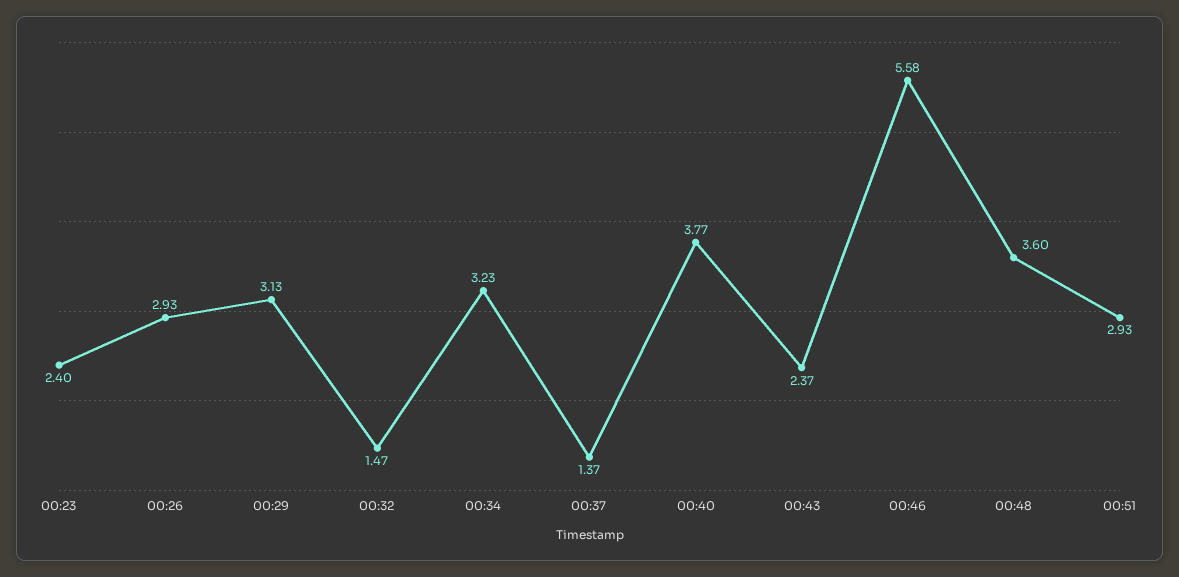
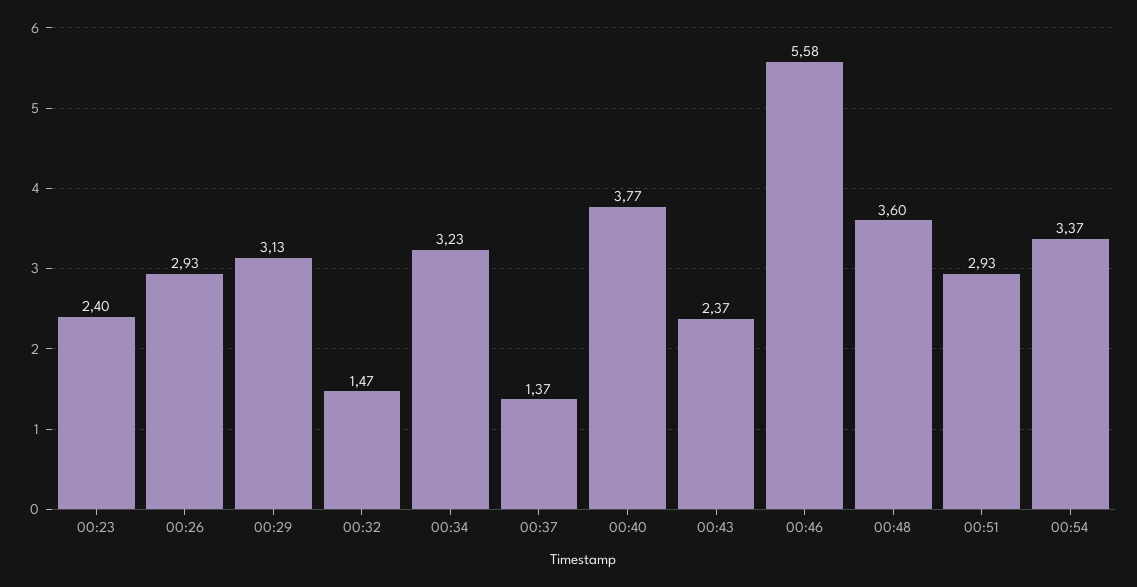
00:54: none -> 3.37

